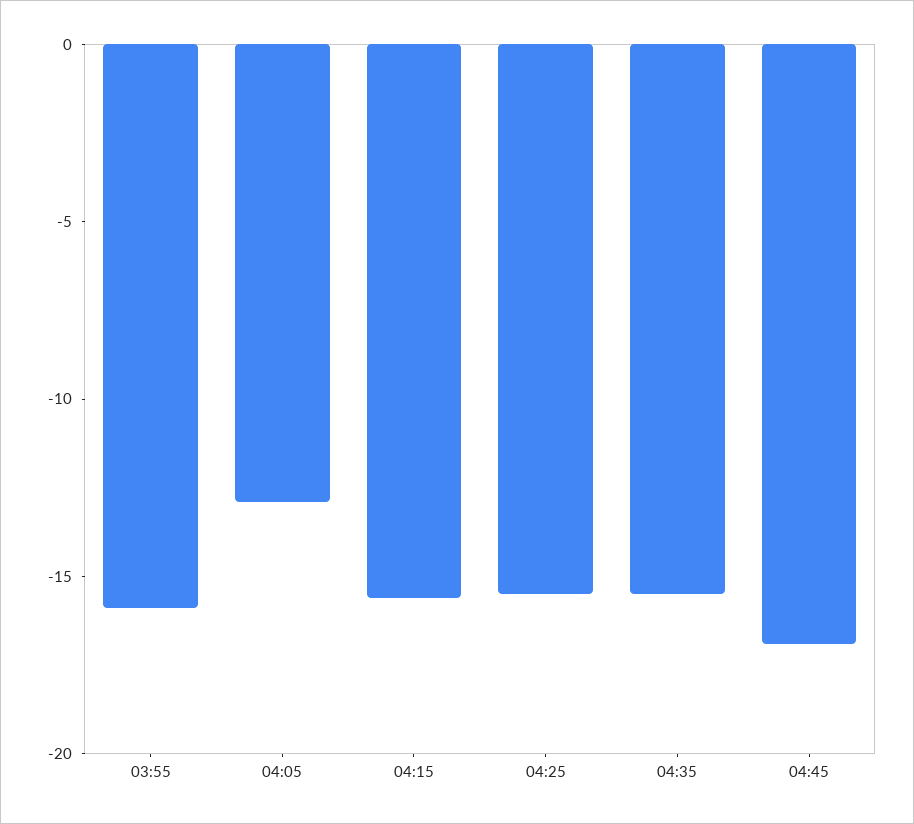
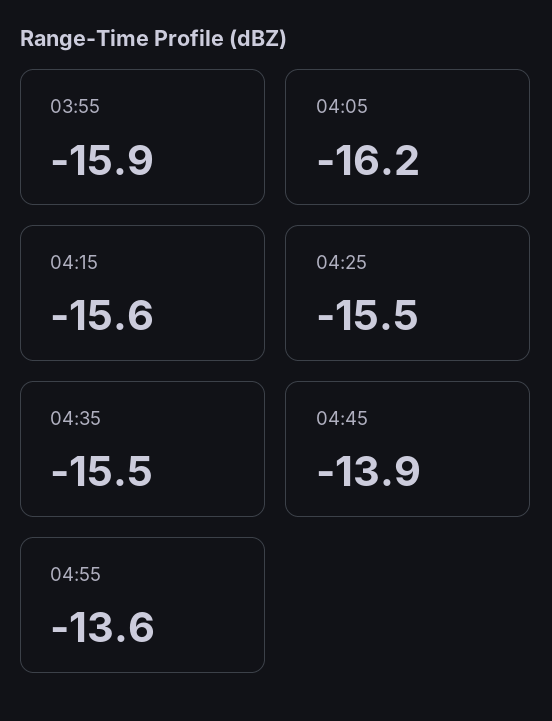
04:05: -13 -> -16.2
04:45: -17 -> -13.9
04:55: none -> -13.6

